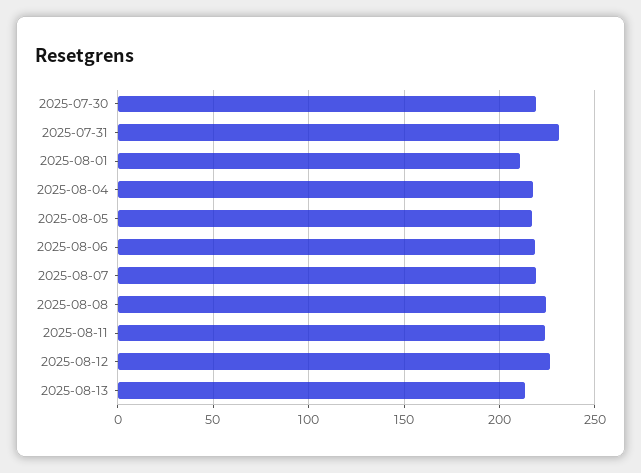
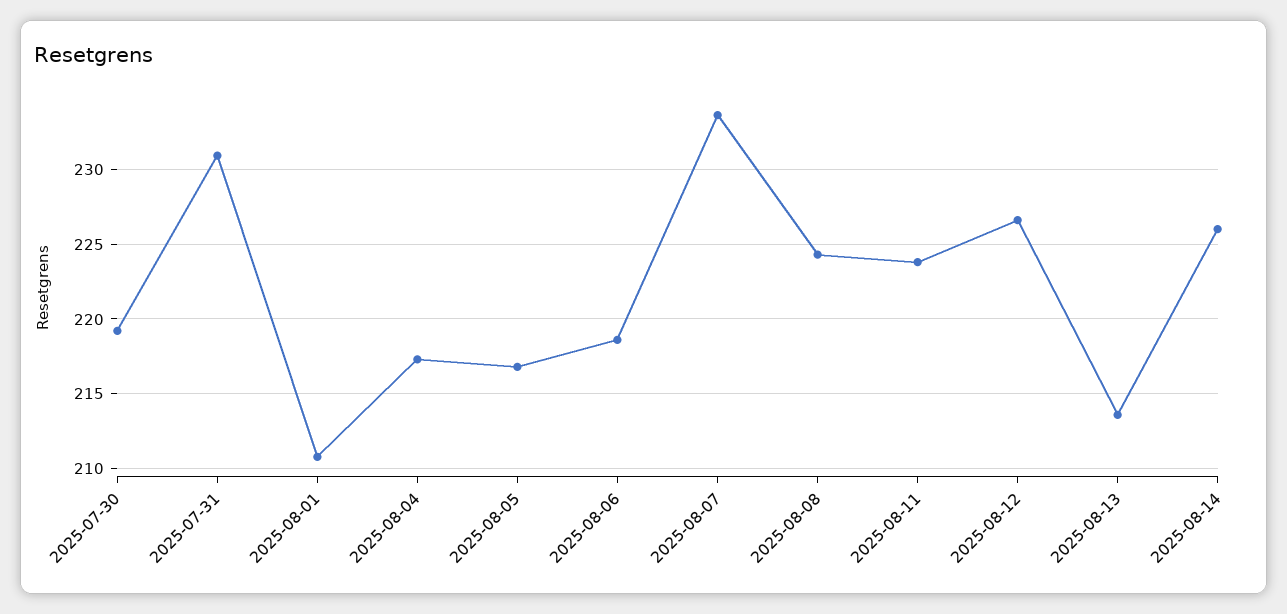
2025-08-07: 220 -> 233.5
2025-08-14: none -> 226

